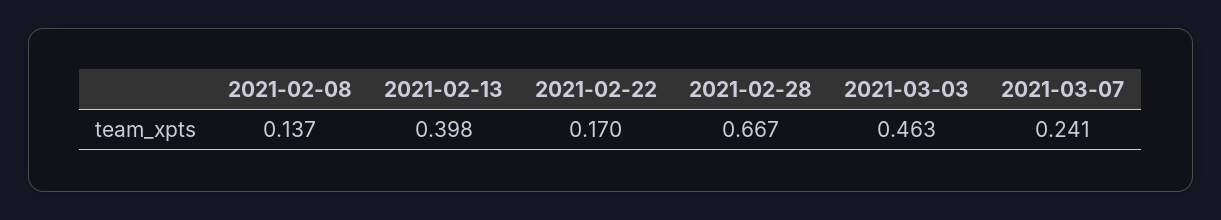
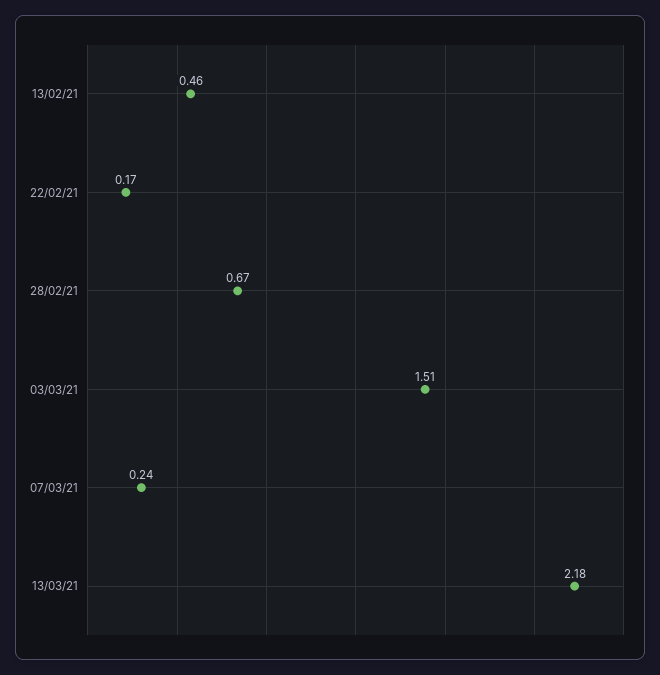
2021-02-08: 0.137 -> none
2021-02-13: 0.398 -> 0.46
2021-03-03: 0.463 -> 1.51
13/03/21: none -> 2.18

